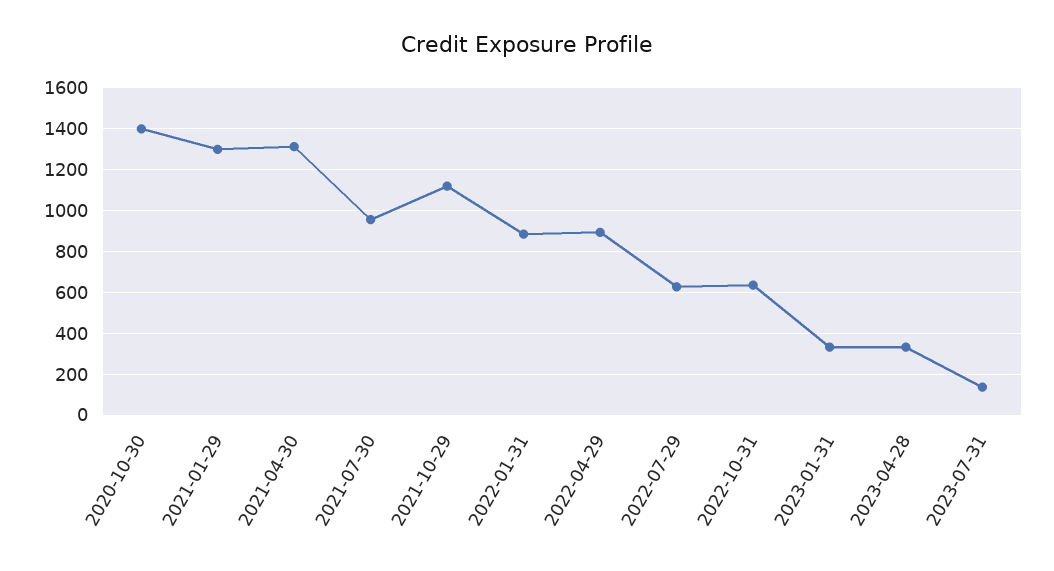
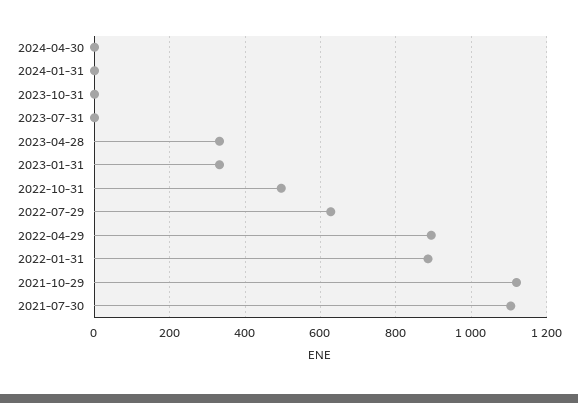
2020-10-30: 1400 -> none
2021-01-29: 1300 -> none
2021-04-30: 1300 -> none
2021-07-30: 950 -> 1100
2022-10-31: 650 -> 500
2023-07-31: 150 -> 0
2024-04-30: none -> 0
2024-01-31: none -> 0
2023-10-31: none -> 0

